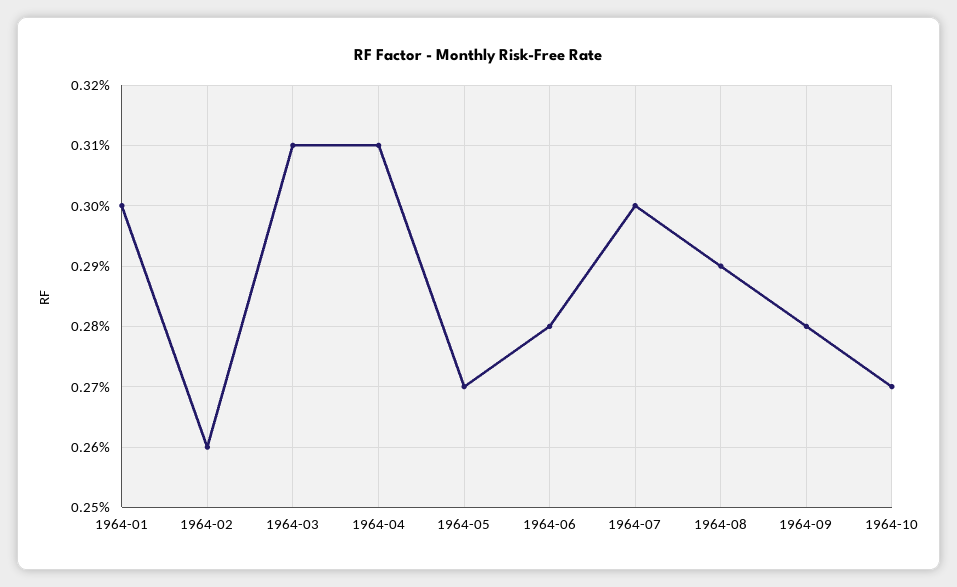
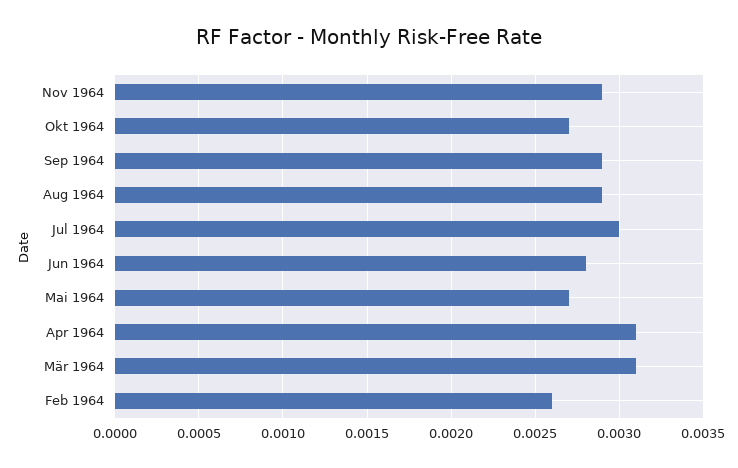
1964-01: 0.003 -> none
1964-09: 0.0028 -> 0.0029
Nov 1964: none -> 0.0029

